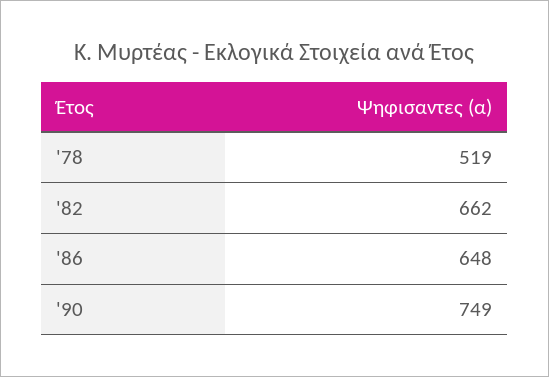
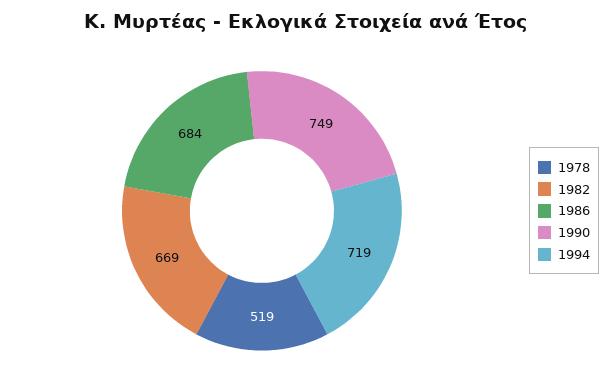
'82: 662 -> 669
'86: 648 -> 684
1994: none -> 719

